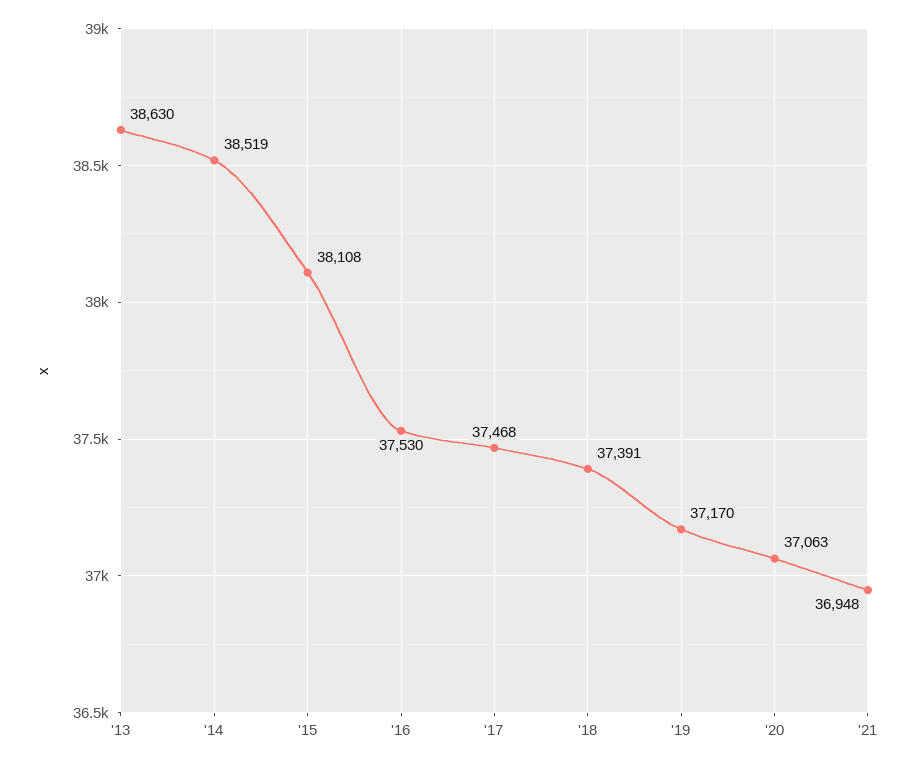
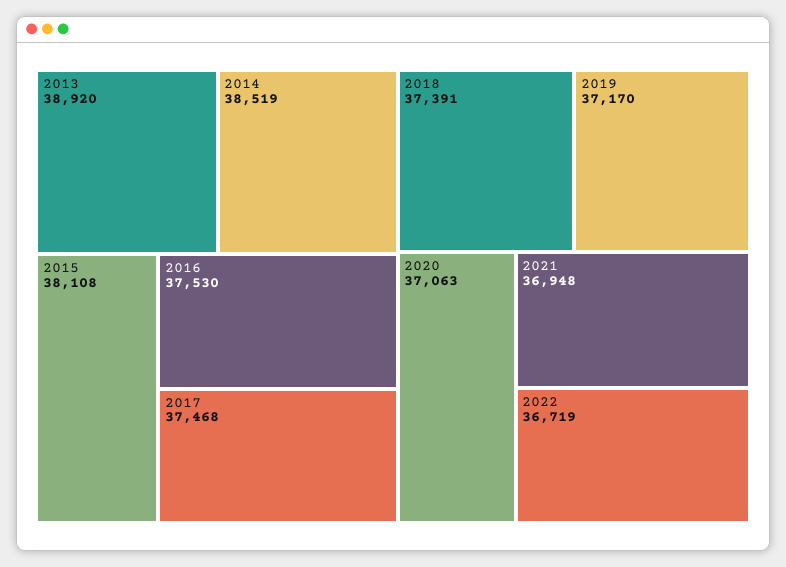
'13: 38630 -> 38920
2022: none -> 36719

